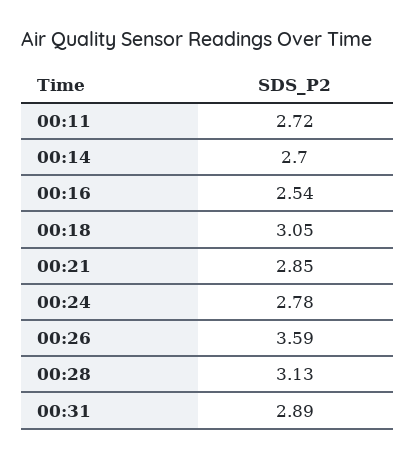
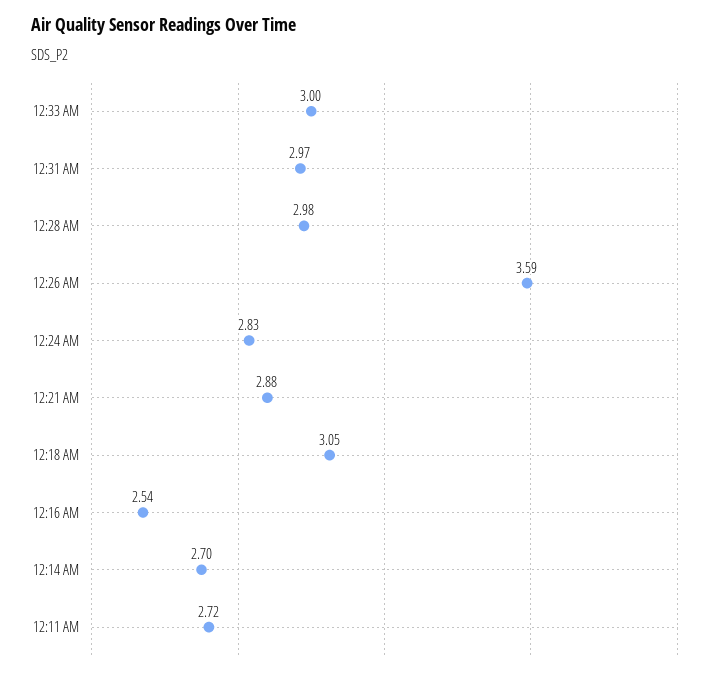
00:21: 2.85 -> 2.88
00:24: 2.78 -> 2.83
00:28: 3.13 -> 2.98
00:31: 2.89 -> 2.97
12:33 AM: none -> 3

